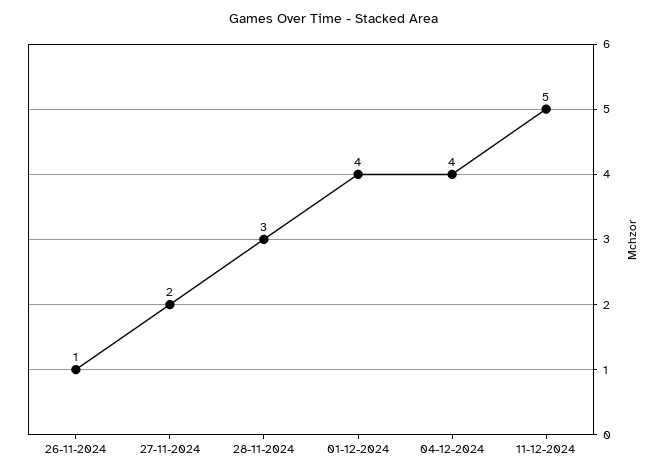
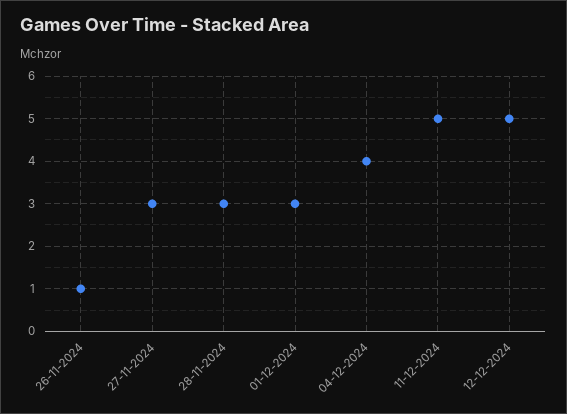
27-11-2024: 2 -> 3
01-12-2024: 4 -> 3
12-12-2024: none -> 5

